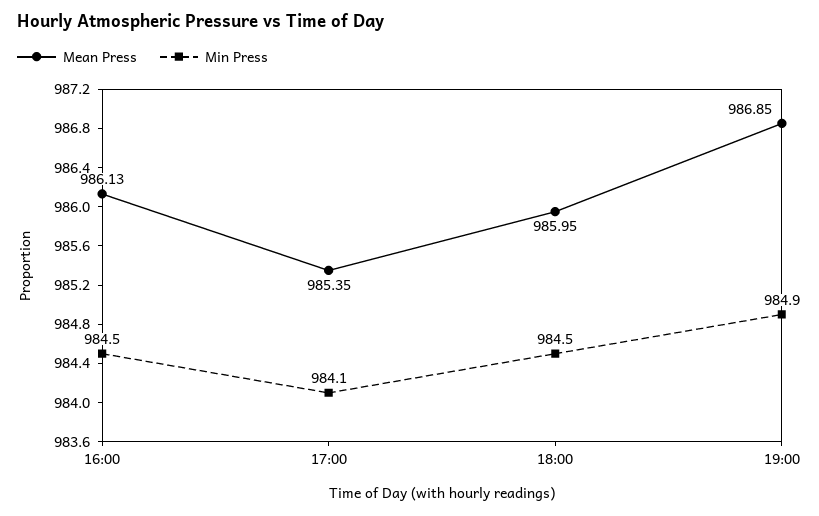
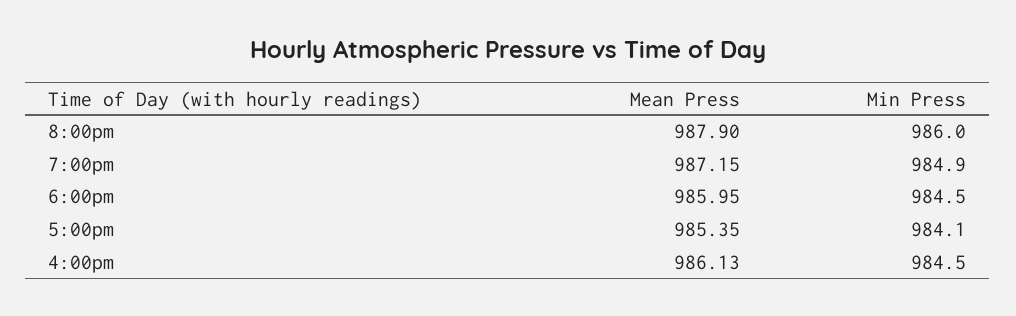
Mean Press, 19:00: 986.85 -> 987.15
Mean Press, 8:00pm: none -> 987.9
Min Press, 8:00pm: none -> 986

